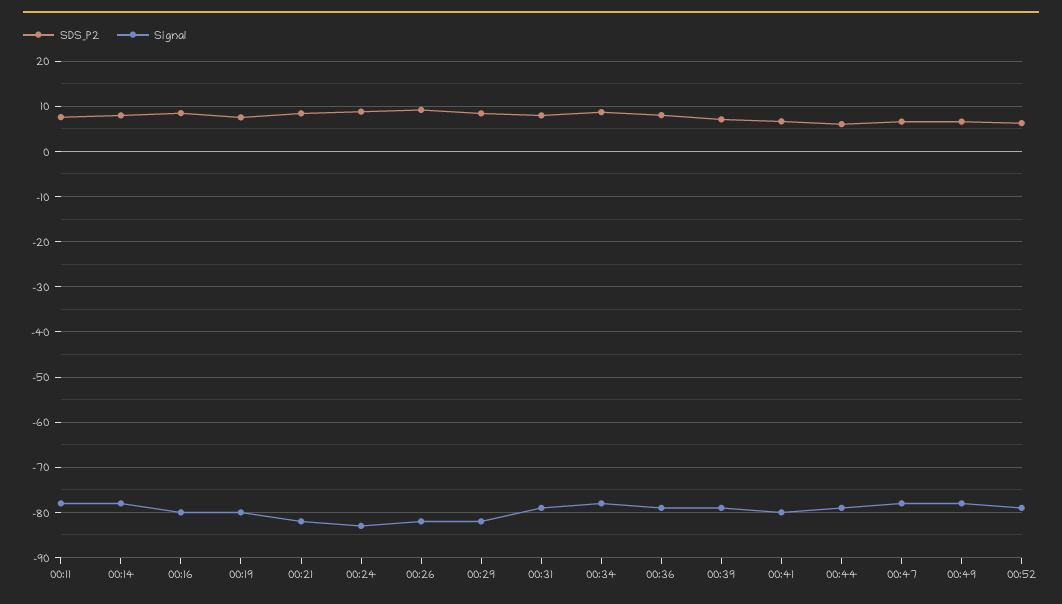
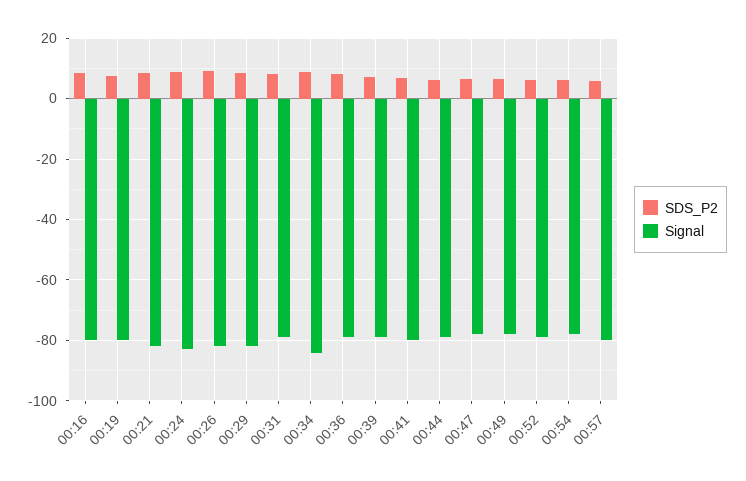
SDS_P2, 00:11: 8 -> none
Signal, 00:11: -78 -> none
SDS_P2, 00:14: 8 -> none
Signal, 00:14: -78 -> none
Signal, 00:34: -78 -> -84
SDS_P2, 00:54: none -> 6
Signal, 00:54: none -> -78
SDS_P2, 00:57: none -> 6
Signal, 00:57: none -> -80

